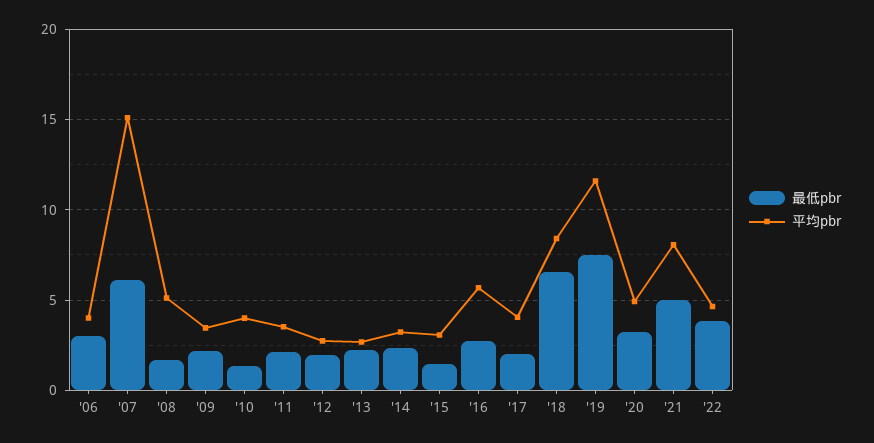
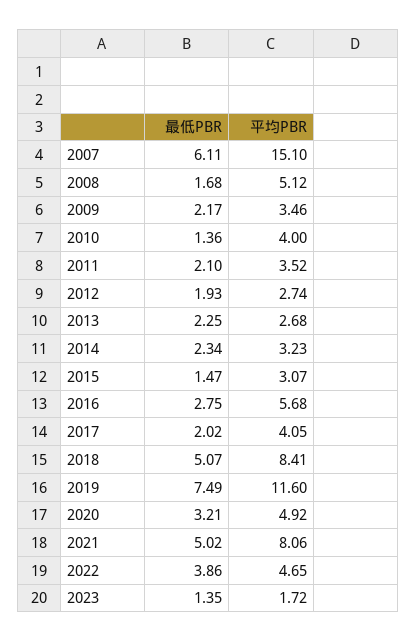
最低pbr, '06: 3 -> none
平均pbr, '06: 4 -> none
最低pbr, '18: 6.5 -> 5.07
最低pbr, 2023: none -> 1.35
平均pbr, 2023: none -> 1.72

